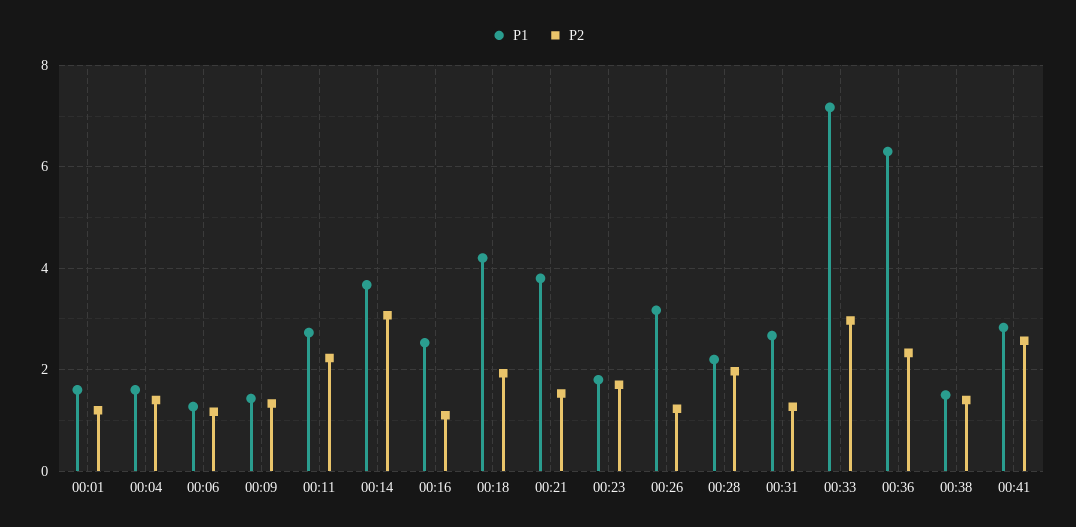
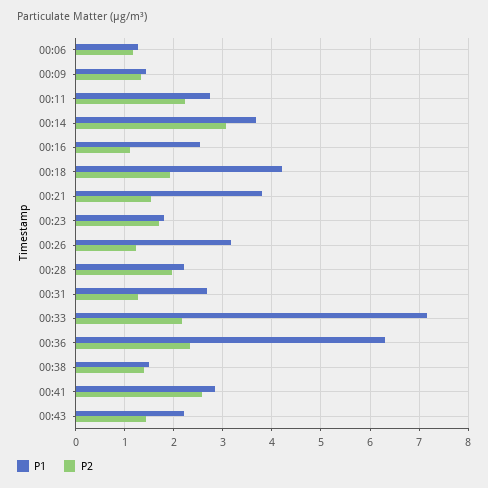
P1, 00:01: 1.6 -> none
P2, 00:01: 1.2 -> none
P1, 00:04: 1.6 -> none
P2, 00:04: 1.4 -> none
P2, 00:33: 3 -> 2.2
P1, 00:43: none -> 2.2
P2, 00:43: none -> 1.4

